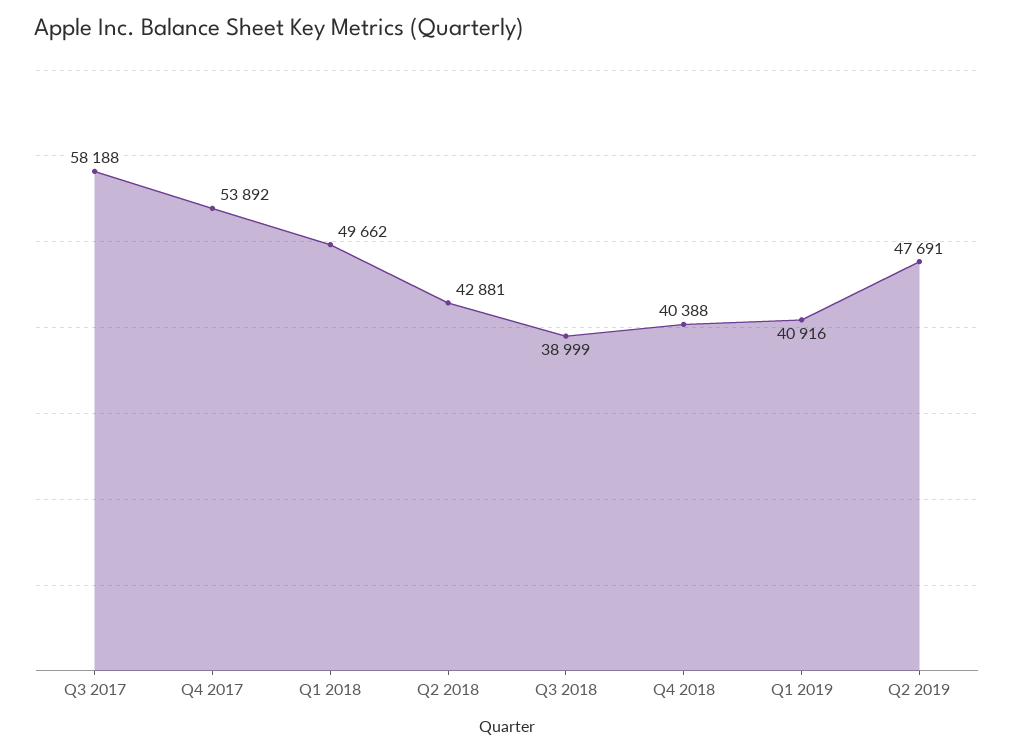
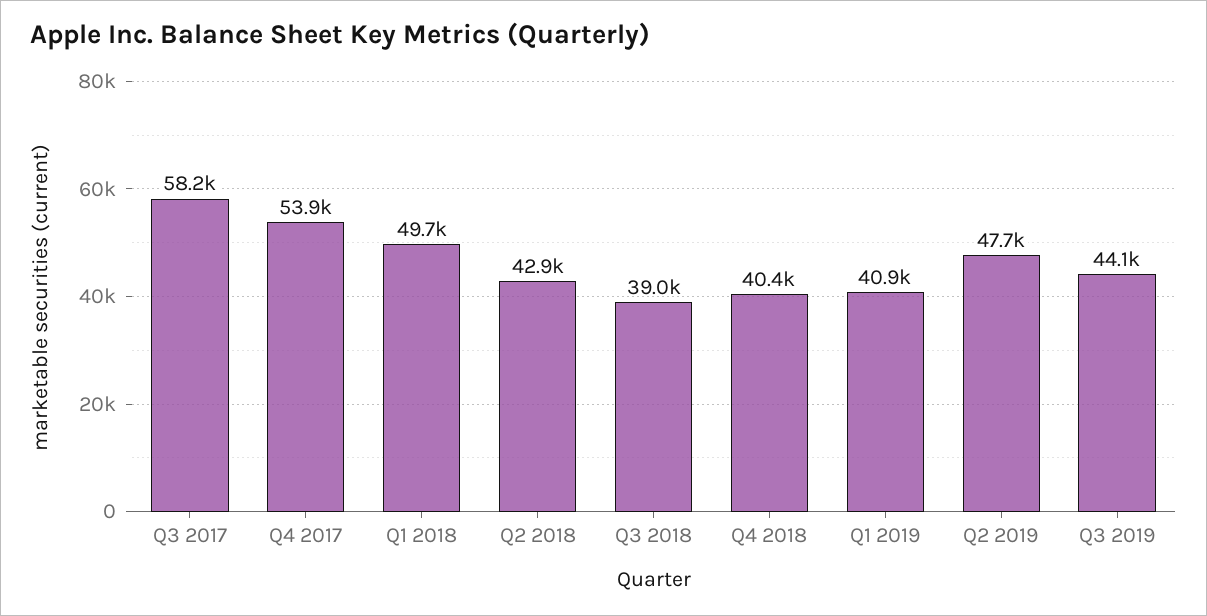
Q3 2019: none -> 44100

